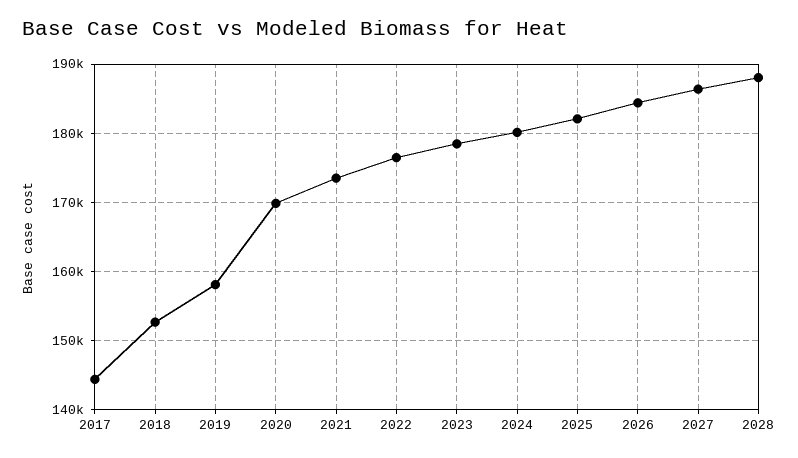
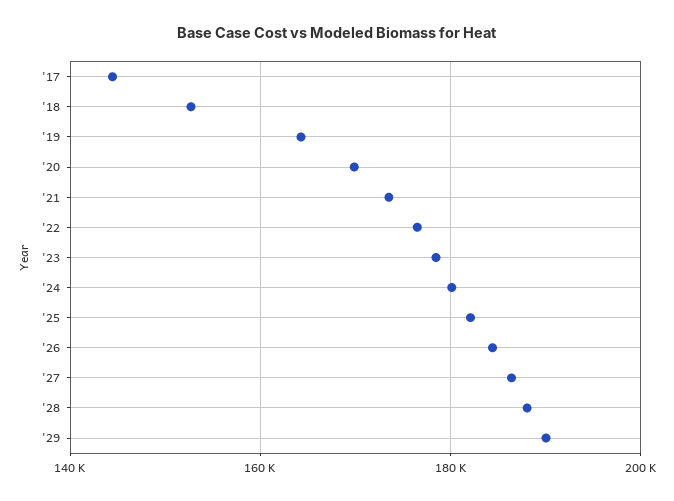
2019: 158000 -> 164000
'29: none -> 190000

